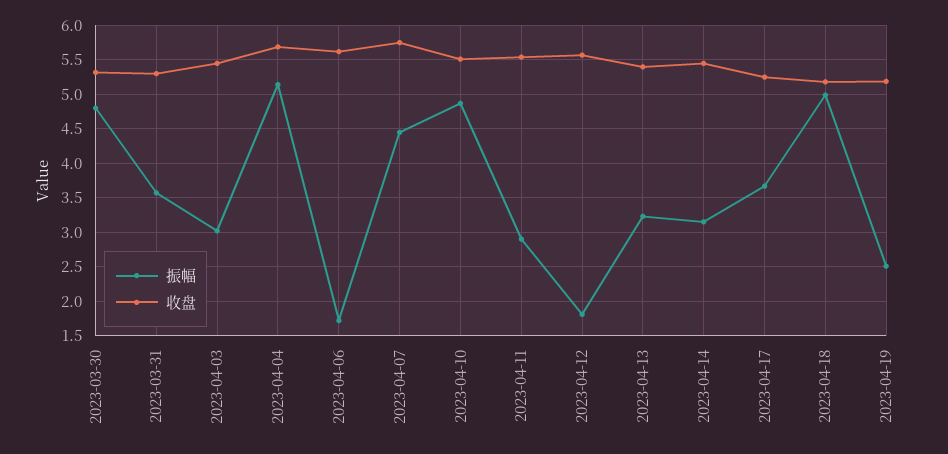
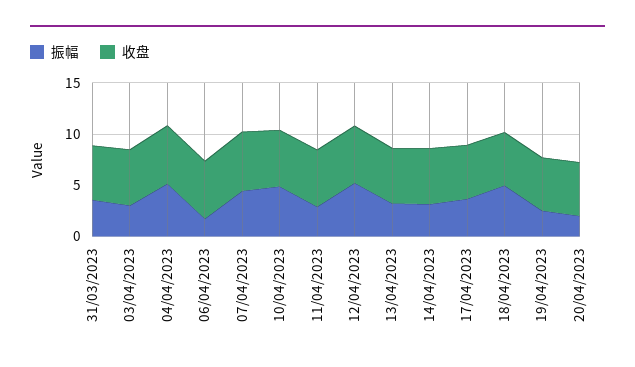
振幅, 2023-03-30: 4.8 -> none
收盘, 2023-03-30: 5.3 -> none
振幅, 2023-04-12: 1.8 -> 5
振幅, 20/04/2023: none -> 2
收盘, 20/04/2023: none -> 5

